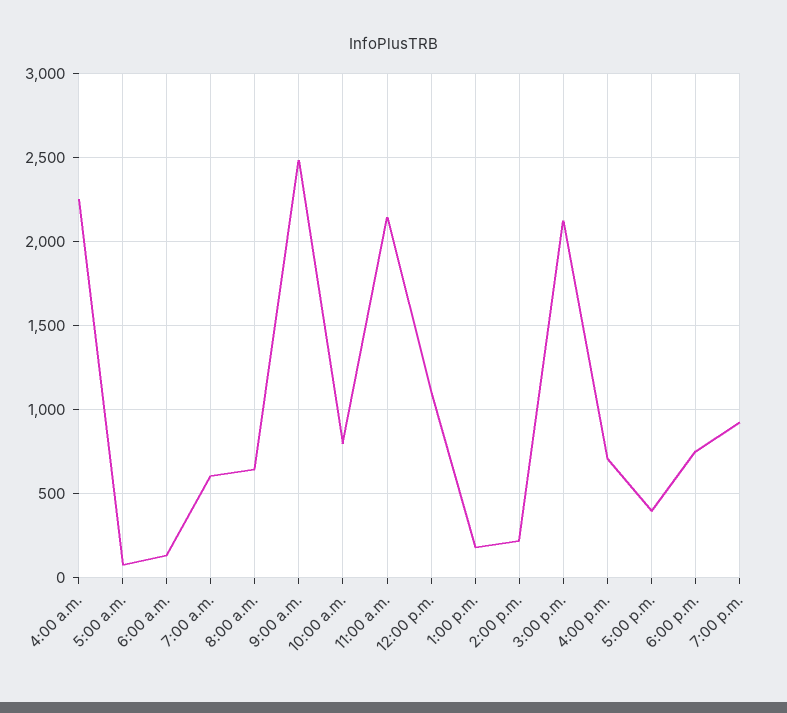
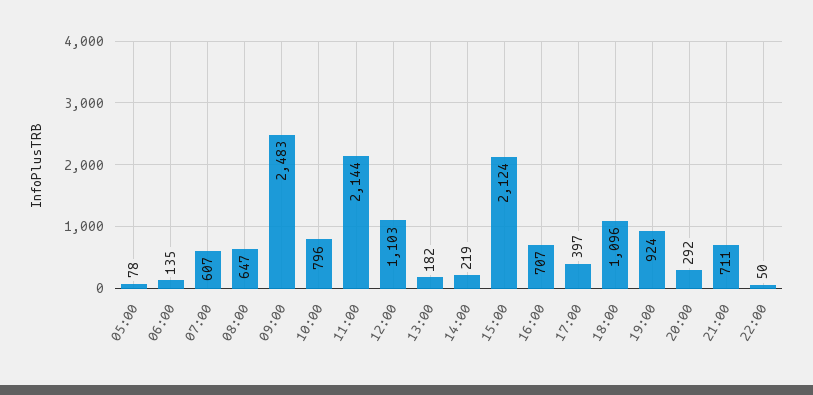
4:00 a.m.: 2250 -> none
6:00 p.m.: 750 -> 1096
20:00: none -> 292
21:00: none -> 711
22:00: none -> 50

